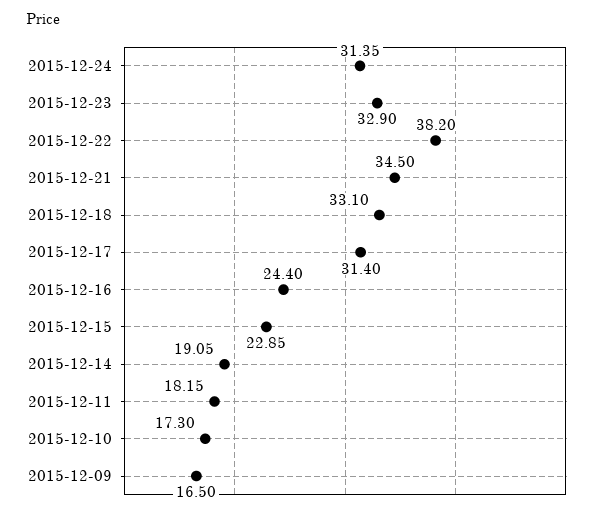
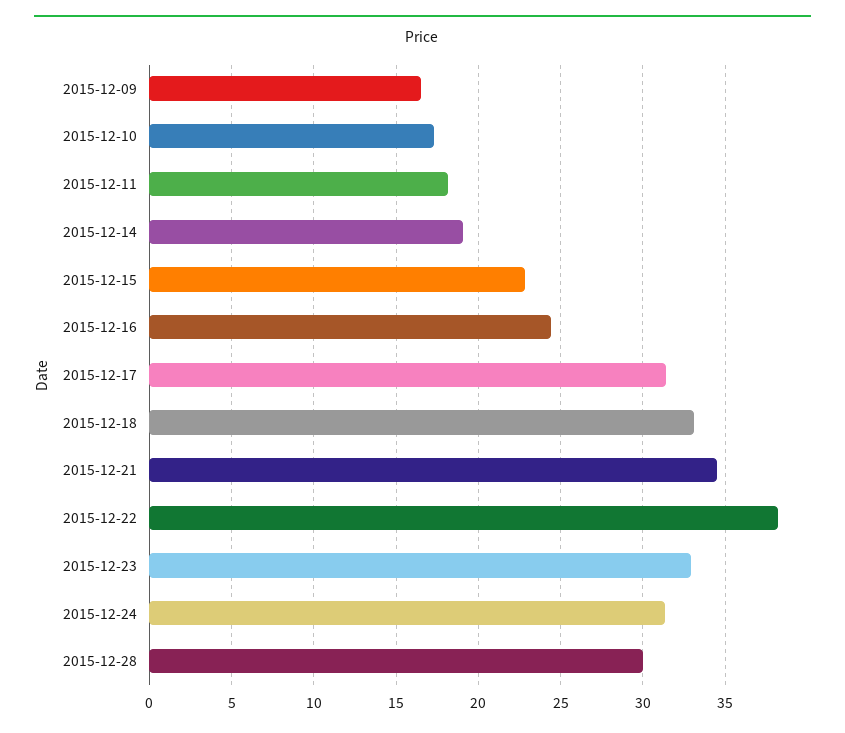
2015-12-28: none -> 30

